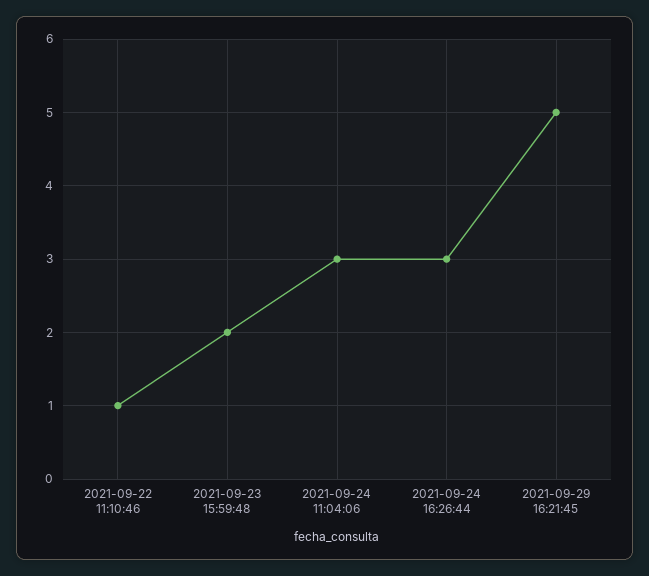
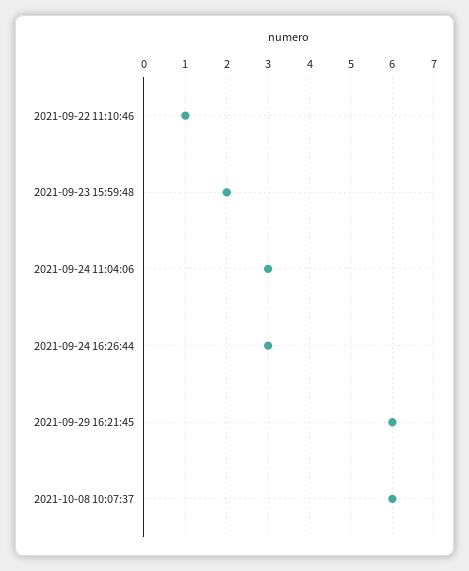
2021-09-29 16:21:45: 5 -> 6
2021-10-08 10:07:37: none -> 6

